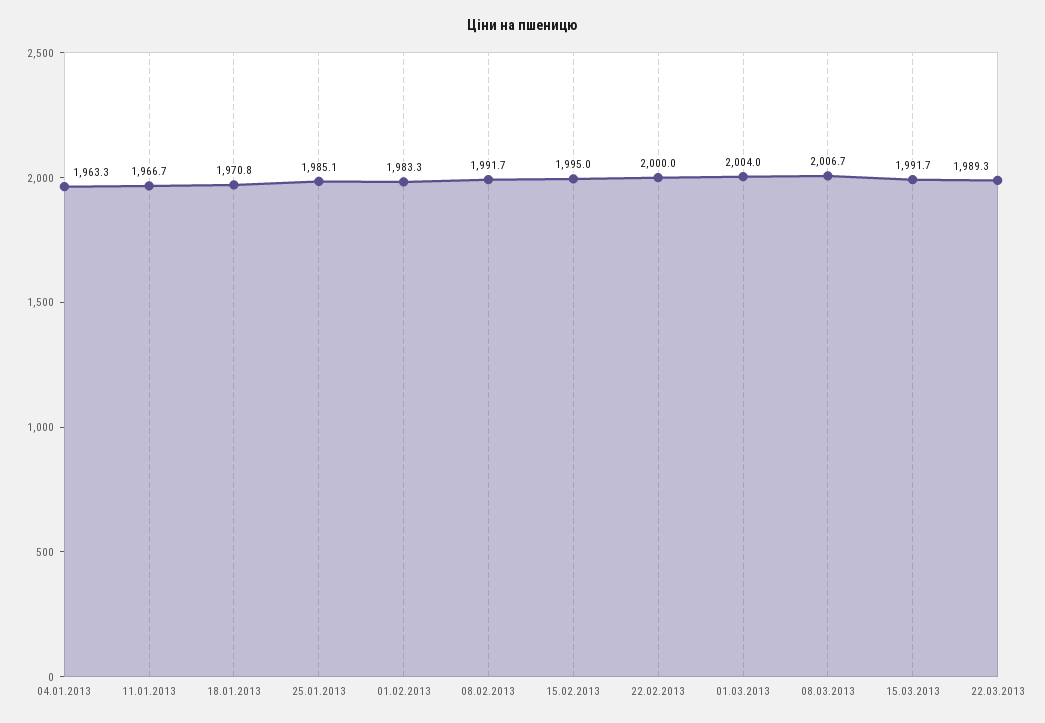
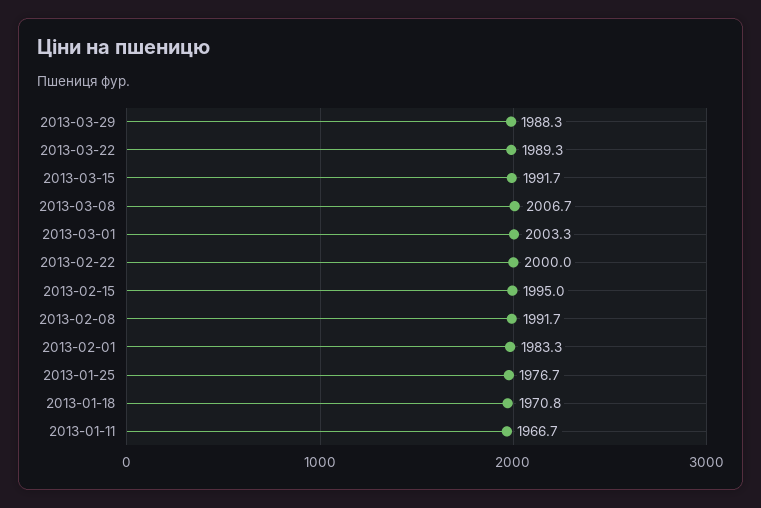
04.01.2013: 1963.3 -> none
25.01.2013: 1985.1 -> 1976.7
01.03.2013: 2004 -> 2003.3
2013-03-29: none -> 1988.3

